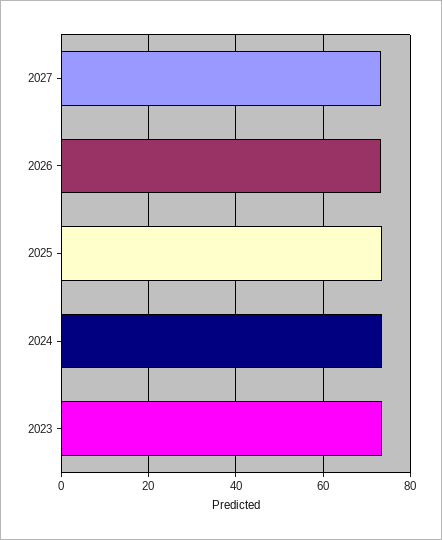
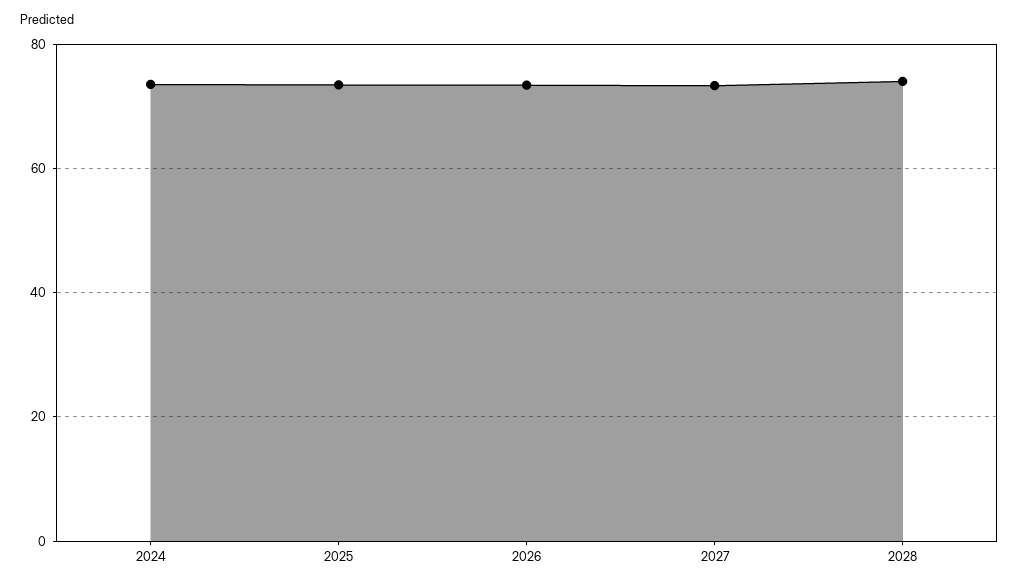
2023: 74 -> none
2028: none -> 74

